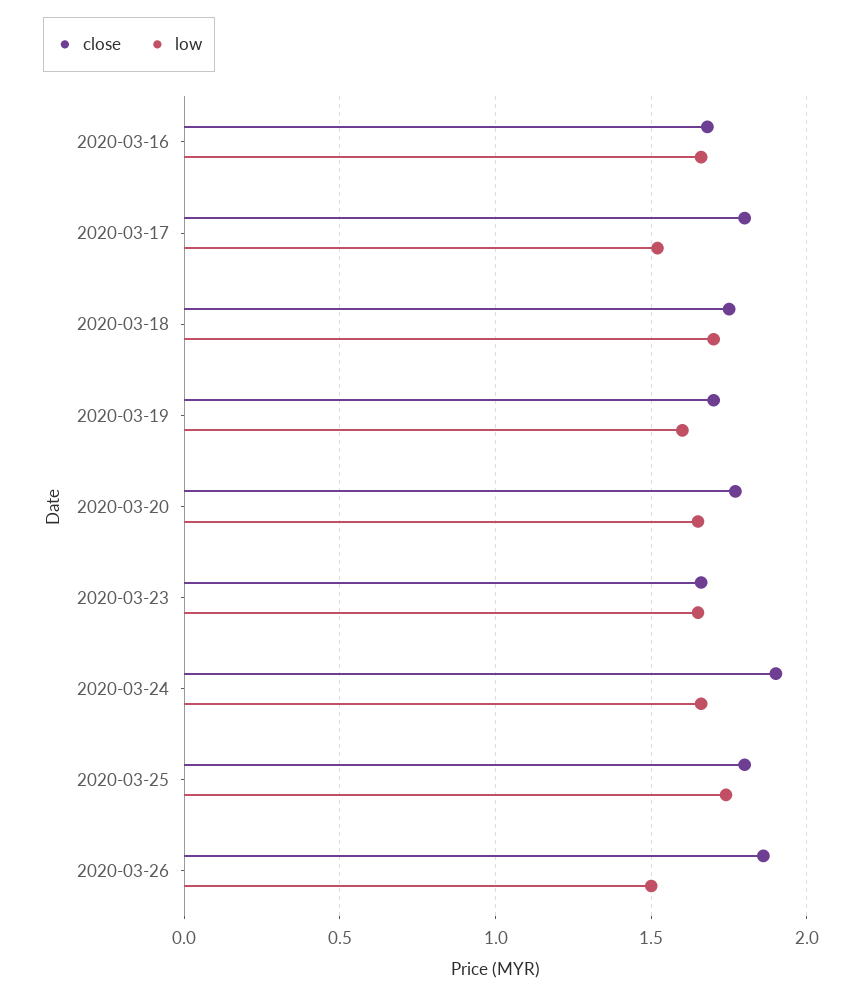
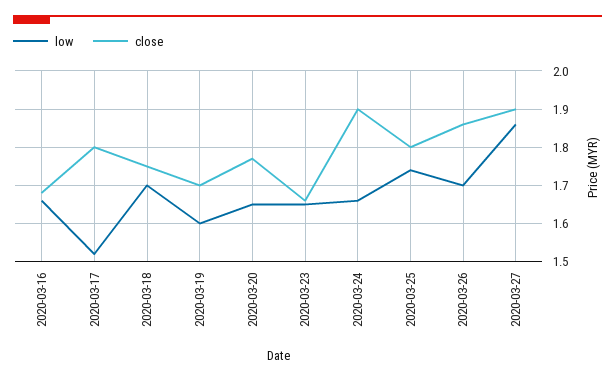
low, 2020-03-26: 1.5 -> 1.7
low, 2020-03-27: none -> 1.85
close, 2020-03-27: none -> 1.9

